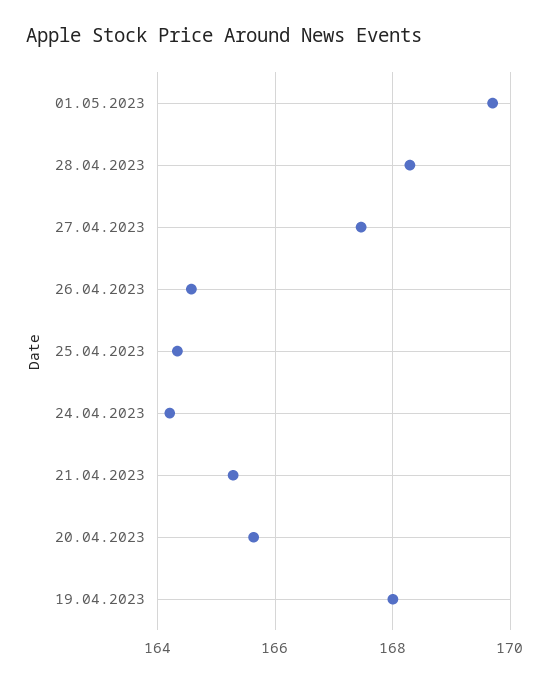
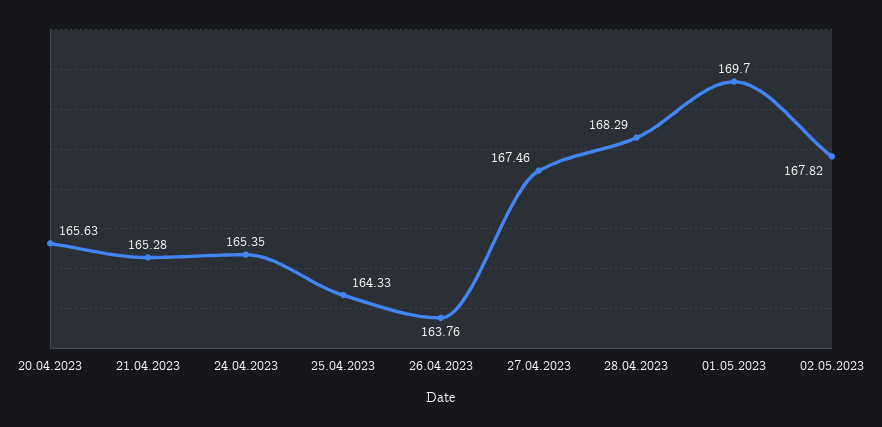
26.04.2023: 164.6 -> 163.76
24.04.2023: 164.2 -> 165.35
19.04.2023: 168 -> none
02.05.2023: none -> 167.82

